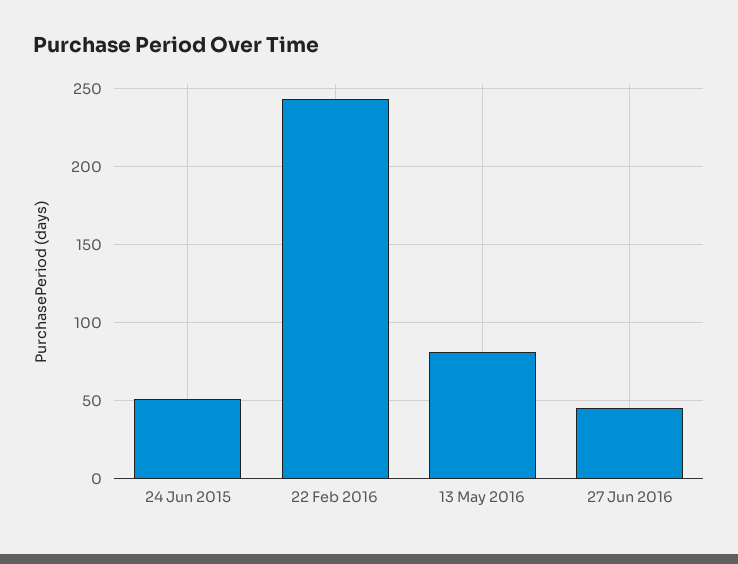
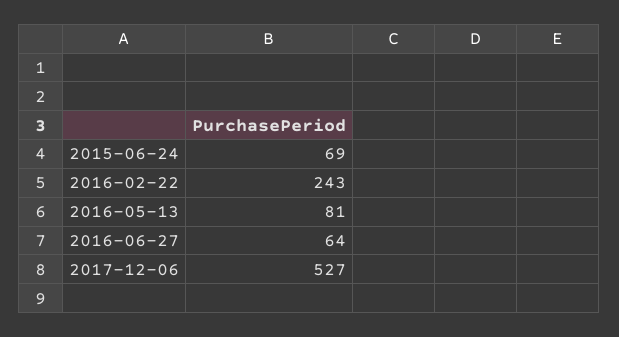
24 Jun 2015: 50 -> 69
27 Jun 2016: 45 -> 64
2017-12-06: none -> 527

